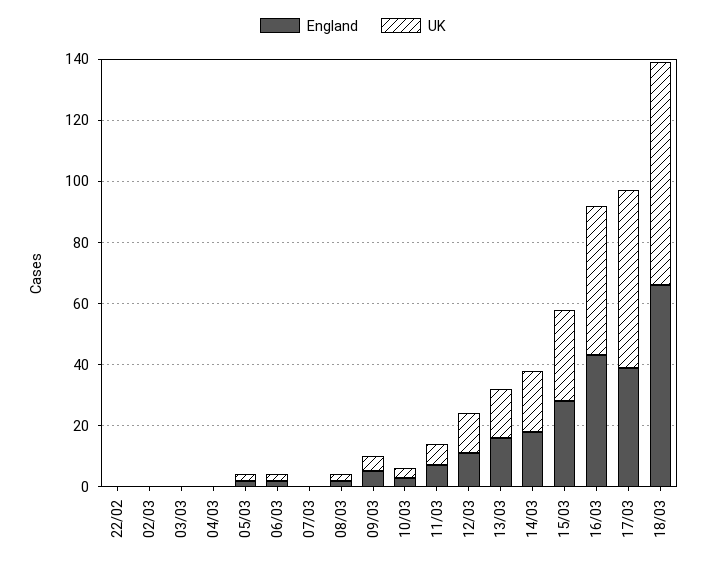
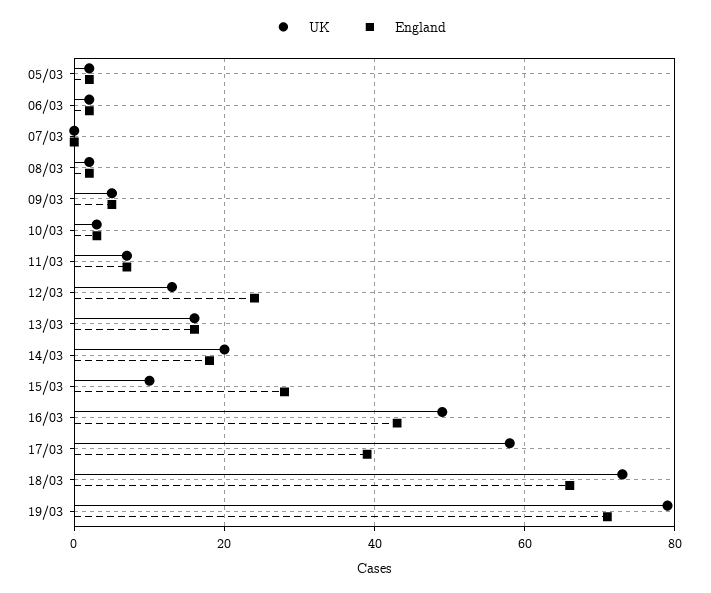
England, 22/02: 0 -> none
UK, 22/02: 0 -> none
England, 02/03: 0 -> none
UK, 02/03: 0 -> none
England, 03/03: 0 -> none
UK, 03/03: 0 -> none
England, 04/03: 0 -> none
UK, 04/03: 0 -> none
England, 12/03: 10 -> 25
UK, 15/03: 30 -> 10
UK, 19/03: none -> 80
England, 19/03: none -> 70

